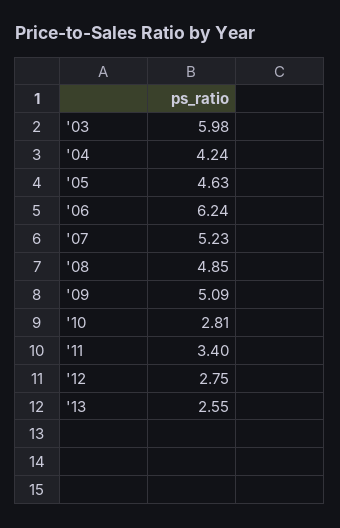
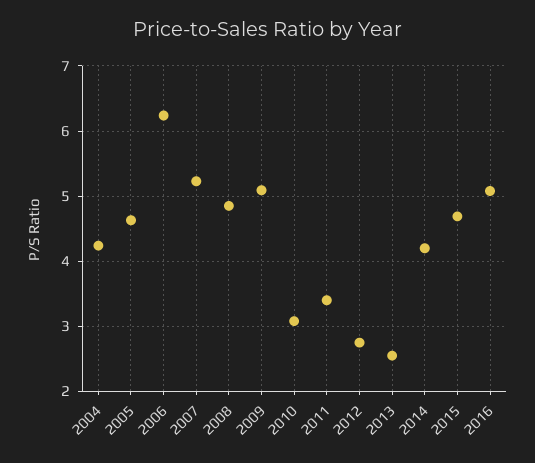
'03: 5.98 -> none
'10: 2.81 -> 3.1
2014: none -> 4.2
2015: none -> 4.7
2016: none -> 5.1

